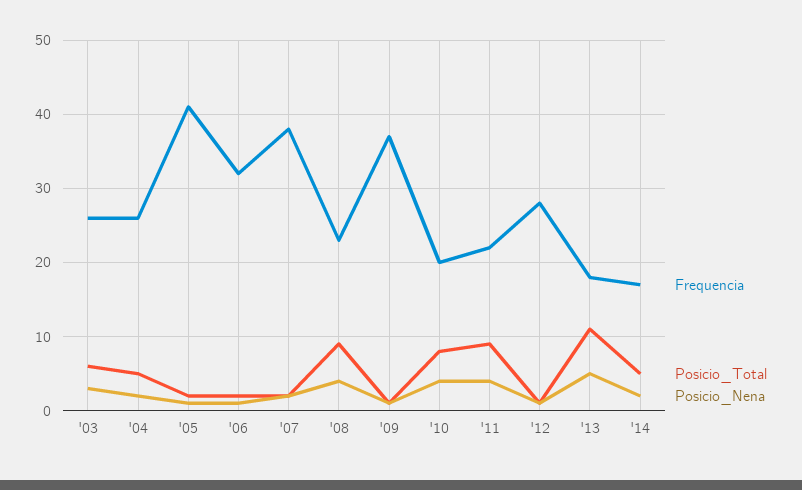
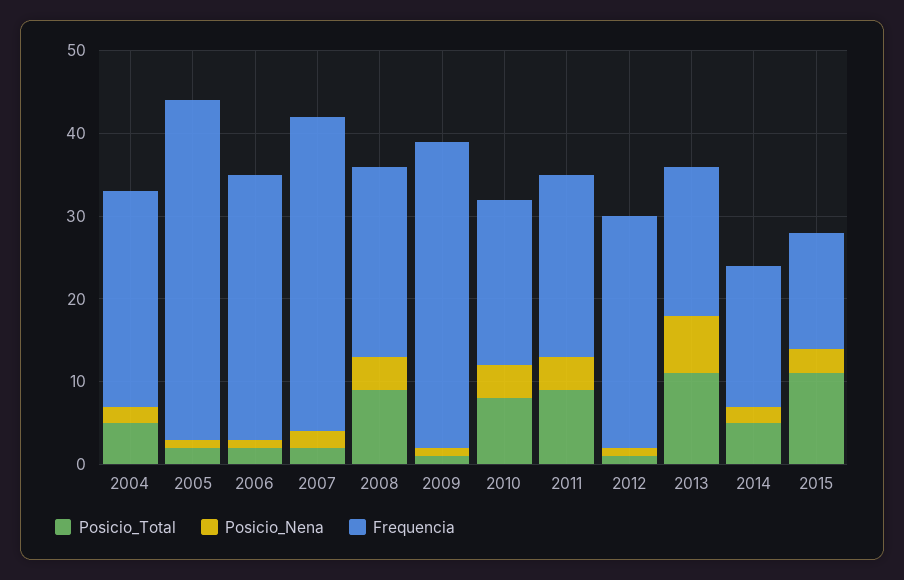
Frequencia, '03: 26 -> none
Posicio_Total, '03: 6 -> none
Posicio_Nena, '03: 3 -> none
Posicio_Nena, '13: 5 -> 7
Posicio_Total, 2015: none -> 11
Posicio_Nena, 2015: none -> 3
Frequencia, 2015: none -> 14

